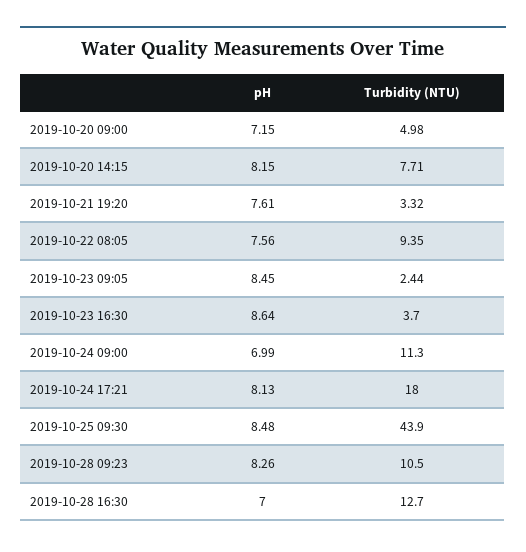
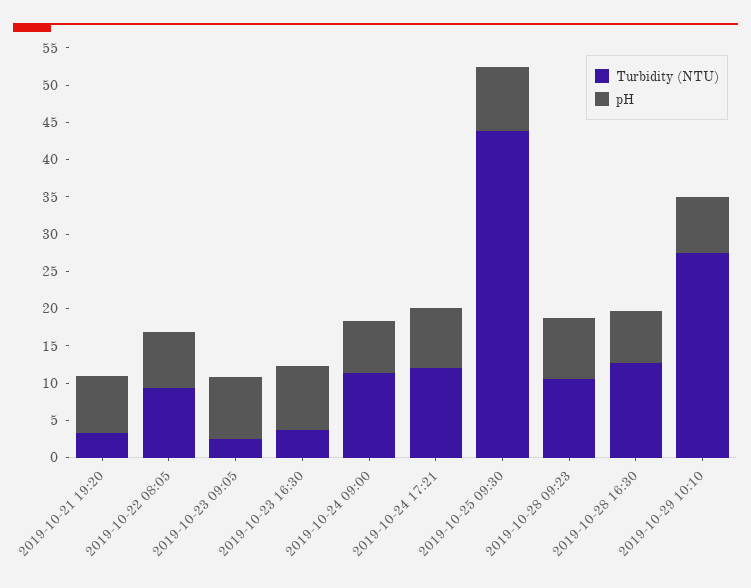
pH, 2019-10-20 09:00: 7.15 -> none
Turbidity (NTU), 2019-10-20 09:00: 4.98 -> none
pH, 2019-10-20 14:15: 8.15 -> none
Turbidity (NTU), 2019-10-20 14:15: 7.71 -> none
Turbidity (NTU), 2019-10-24 17:21: 18 -> 12.5
Turbidity (NTU), 2019-10-29 10:10: none -> 27.5
pH, 2019-10-29 10:10: none -> 7.5

